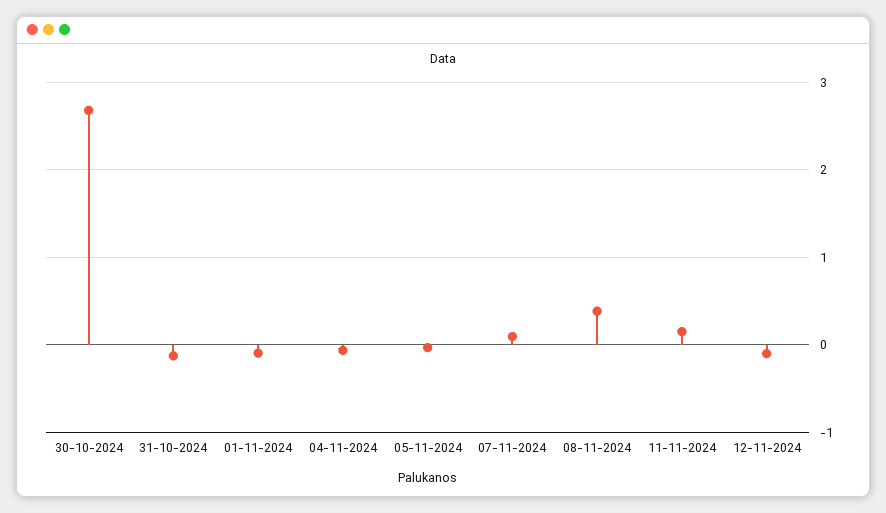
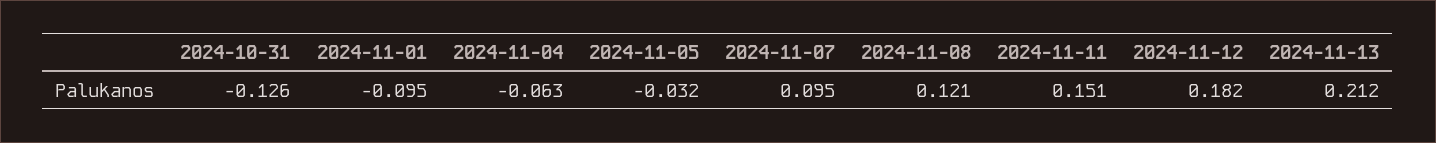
30-10-2024: 2.7 -> none
08-11-2024: 0.4 -> 0.121
12-11-2024: -0.1 -> 0.182
2024-11-13: none -> 0.212

